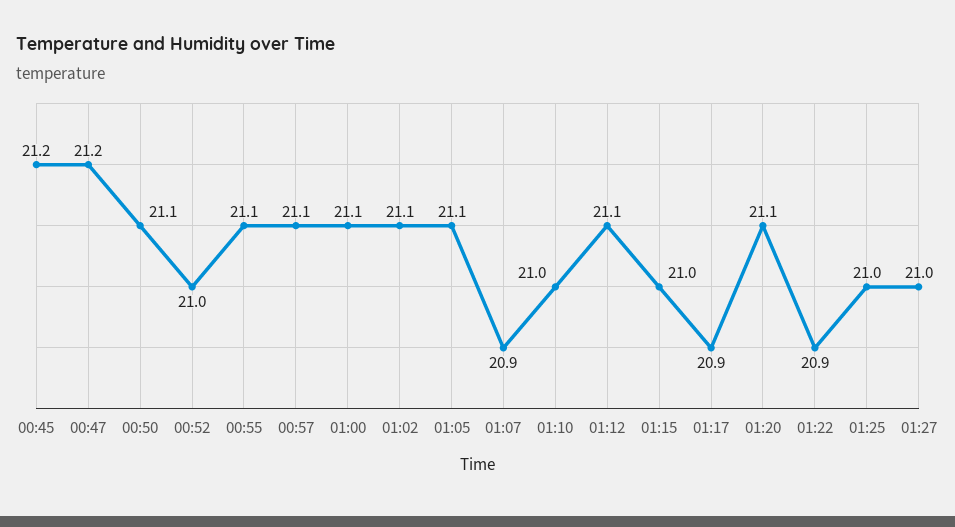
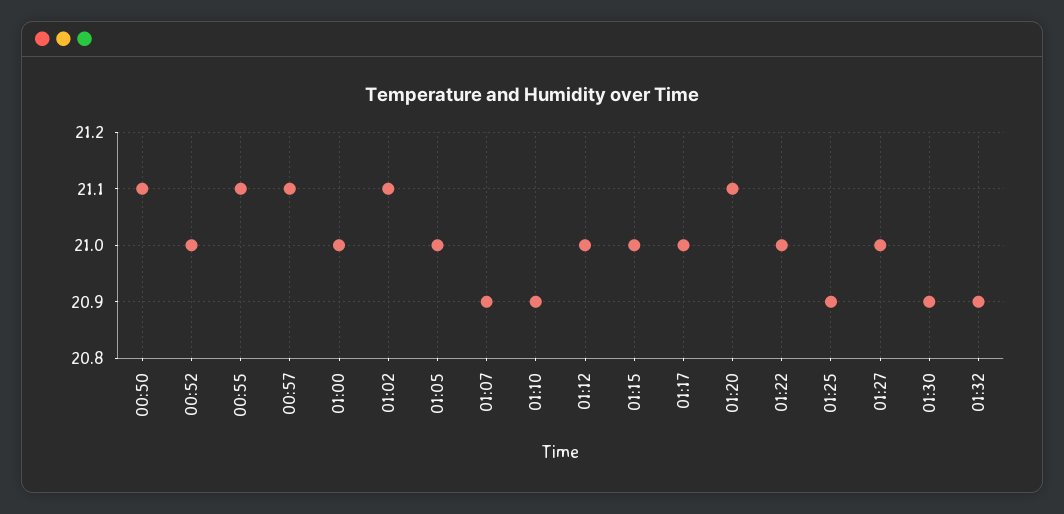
00:45: 21.2 -> none
00:47: 21.2 -> none
01:00: 21.1 -> 21
01:05: 21.1 -> 21
01:10: 21 -> 20.9
01:12: 21.1 -> 21
01:17: 20.9 -> 21
01:22: 20.9 -> 21
01:25: 21 -> 20.9
01:30: none -> 20.9
01:32: none -> 20.9

